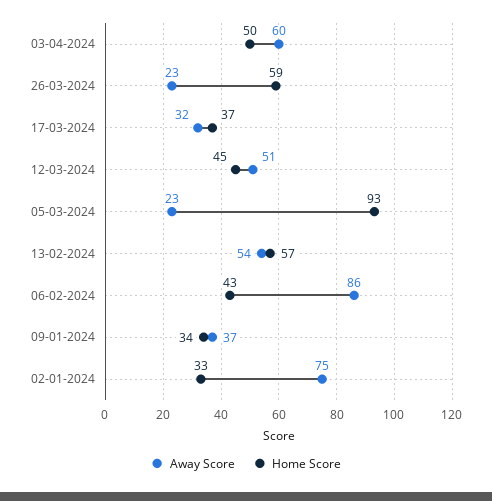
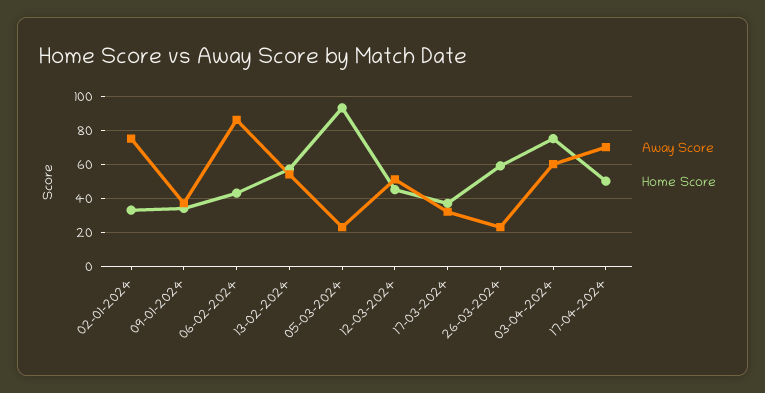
Home Score, 03-04-2024: 50 -> 75
Away Score, 17-04-2024: none -> 70
Home Score, 17-04-2024: none -> 50

